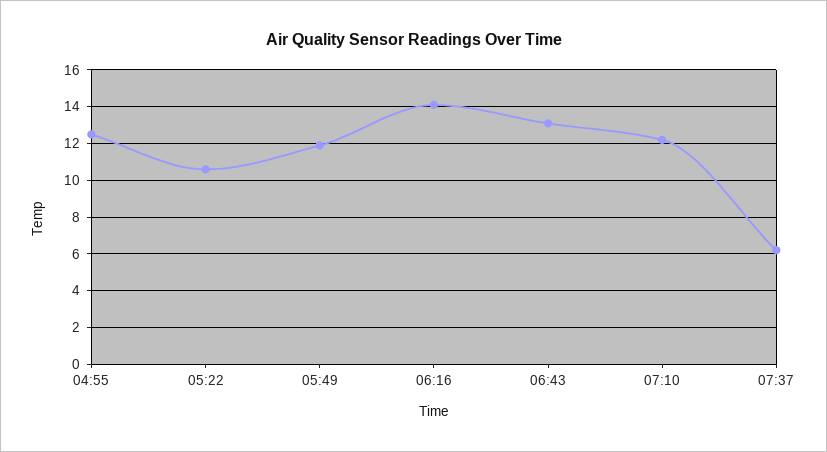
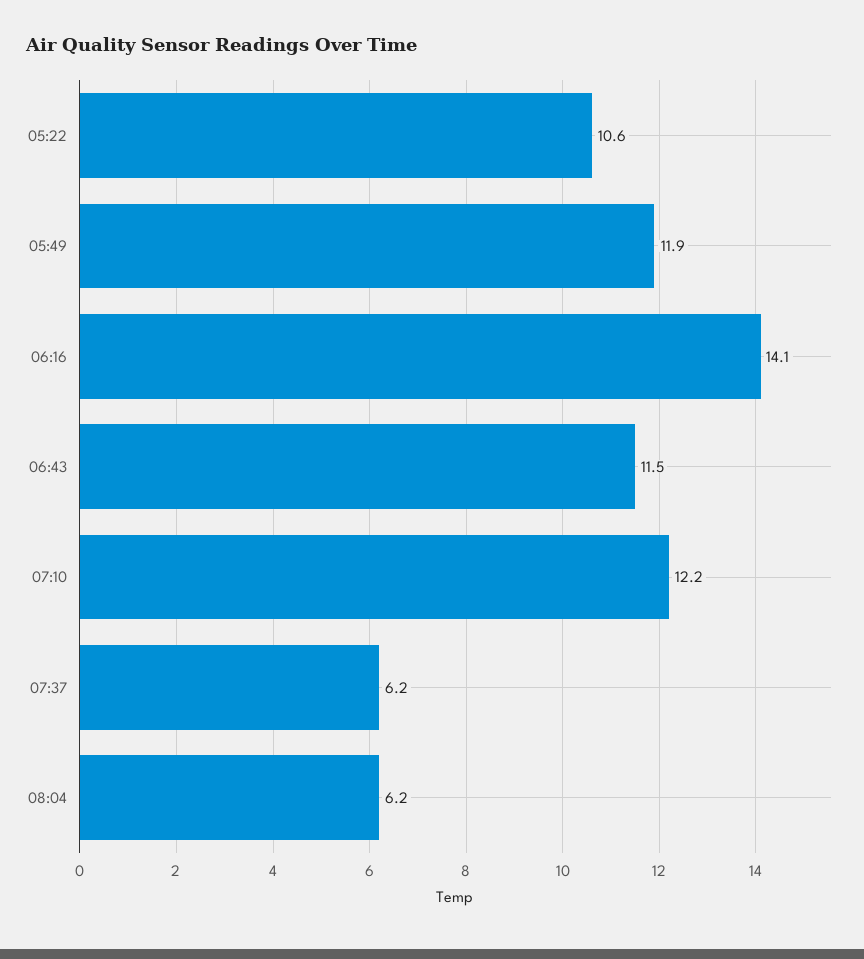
04:55: 12.5 -> none
06:43: 13 -> 11.5
08:04: none -> 6.2

